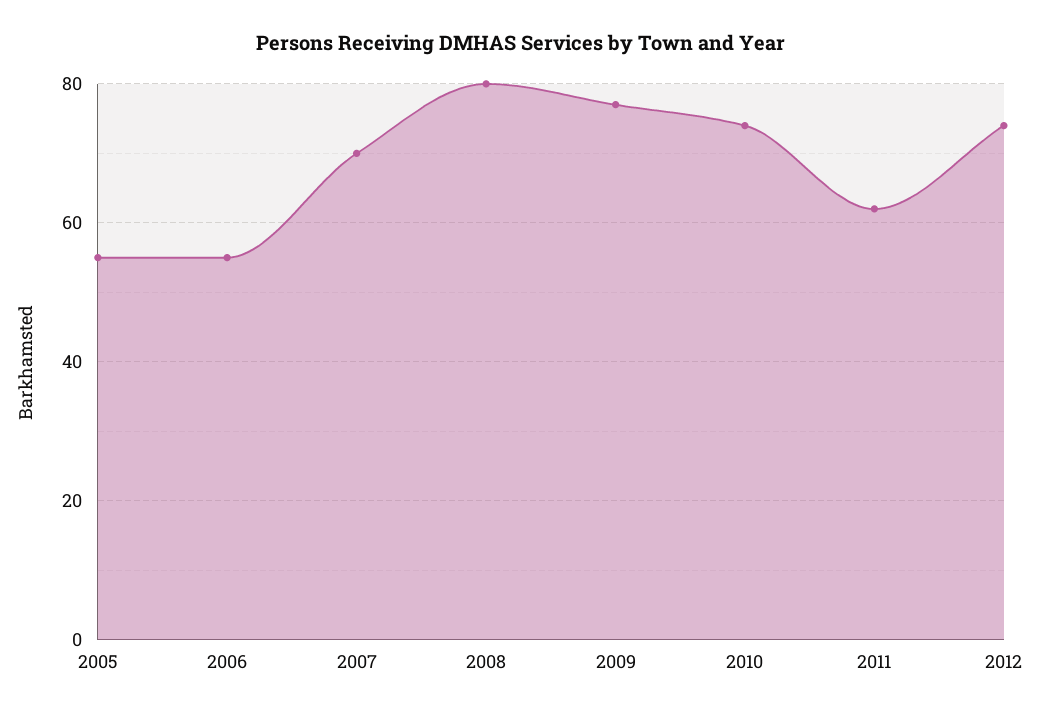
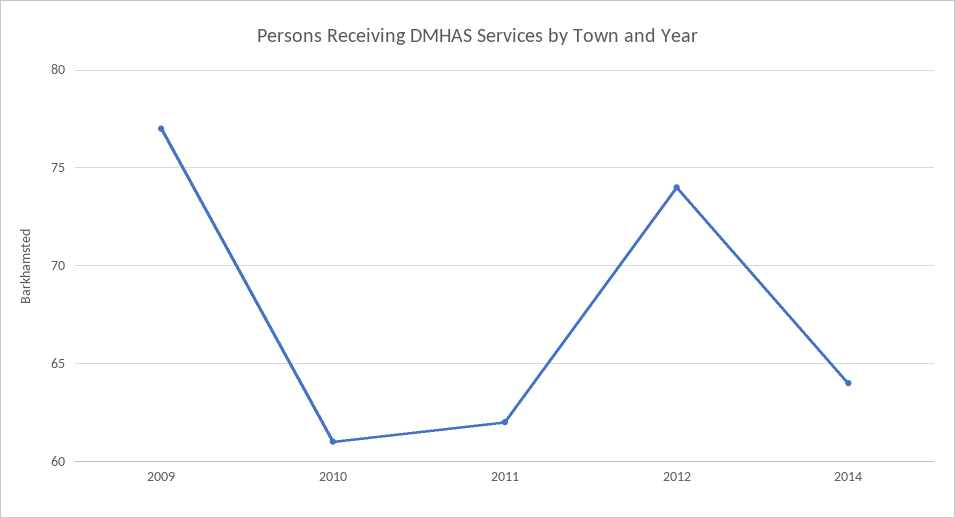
2005: 55 -> none
2006: 55 -> none
2007: 70 -> none
2008: 80 -> none
2010: 75 -> 61
2014: none -> 64

